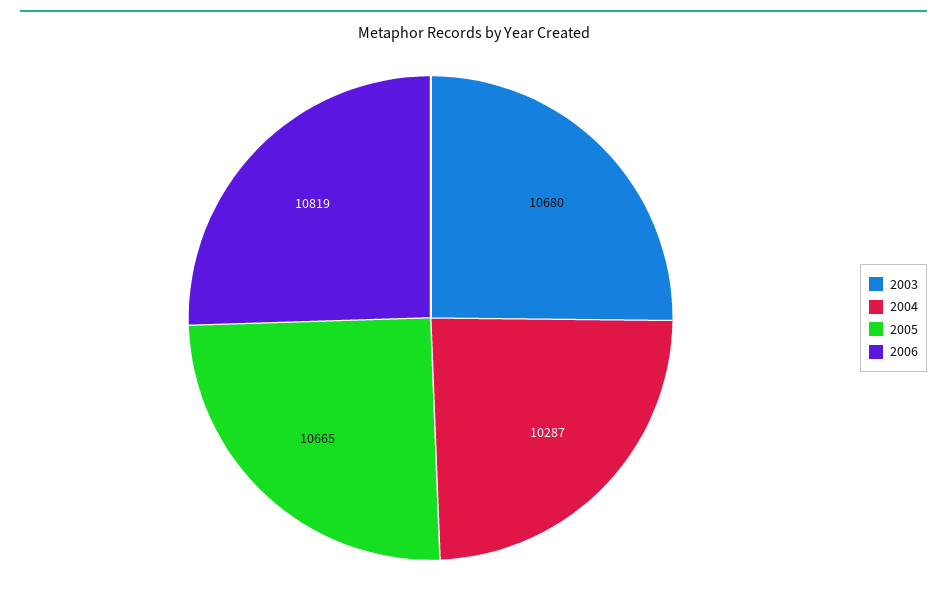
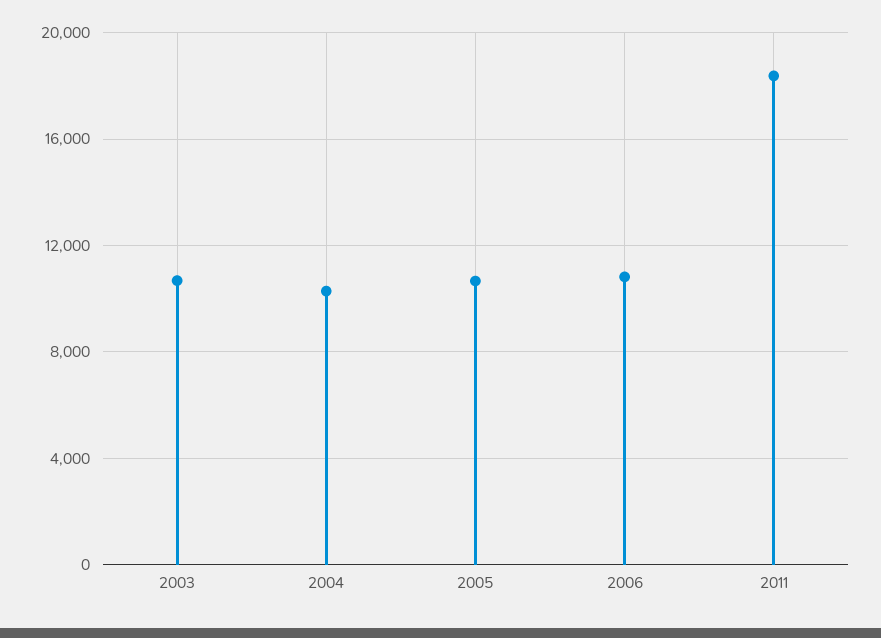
2011: none -> 18500

